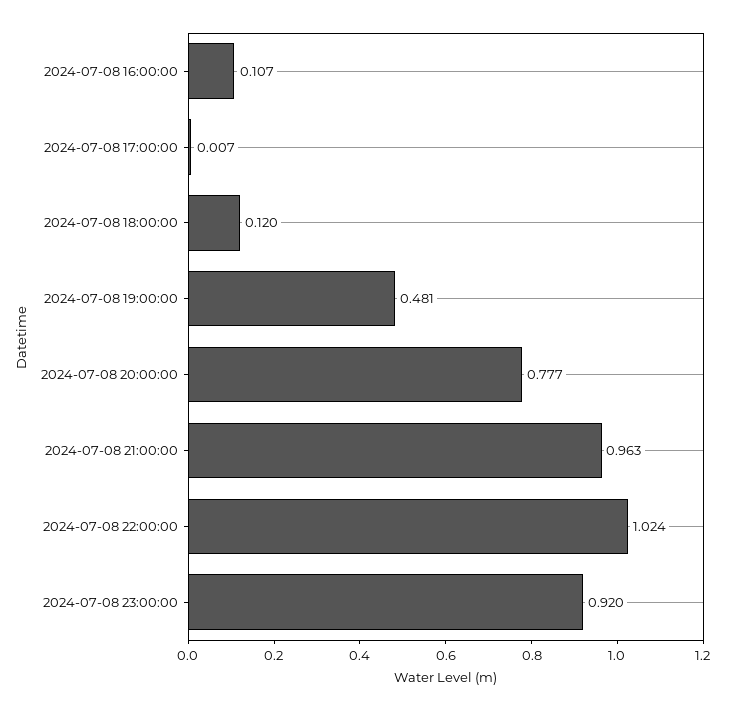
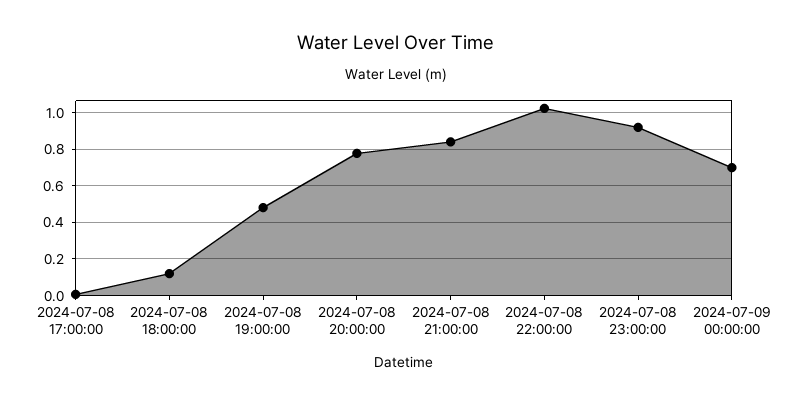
2024-07-08 16:00:00: 0.107 -> none
2024-07-08 21:00:00: 0.963 -> 0.85
2024-07-09 00:00:00: none -> 0.7

